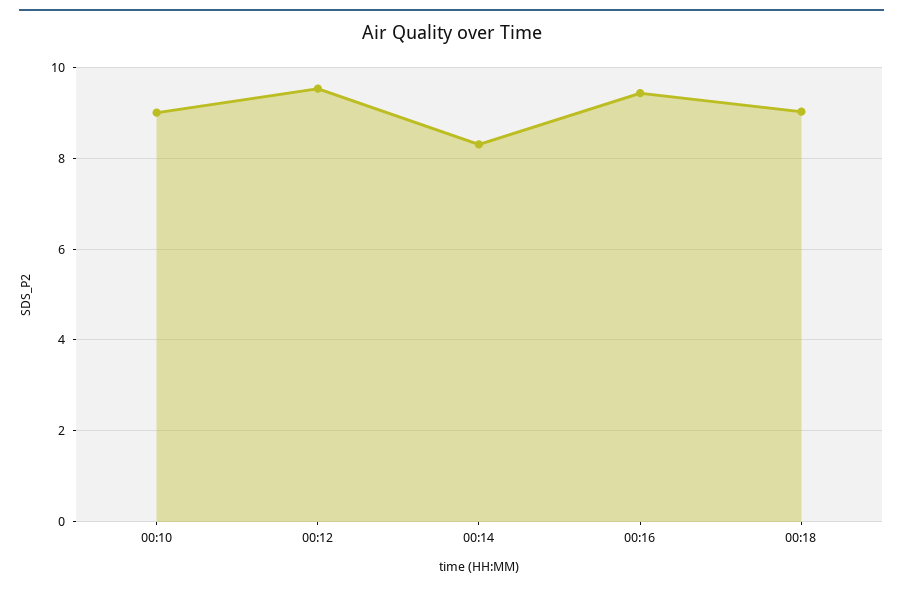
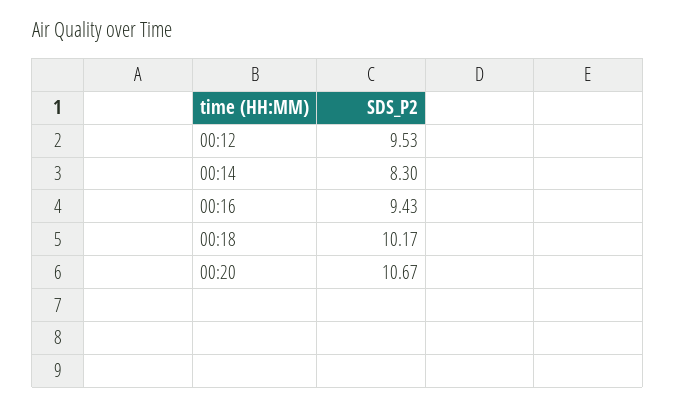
00:10: 9 -> none
00:18: 9 -> 10.17
00:20: none -> 10.67

